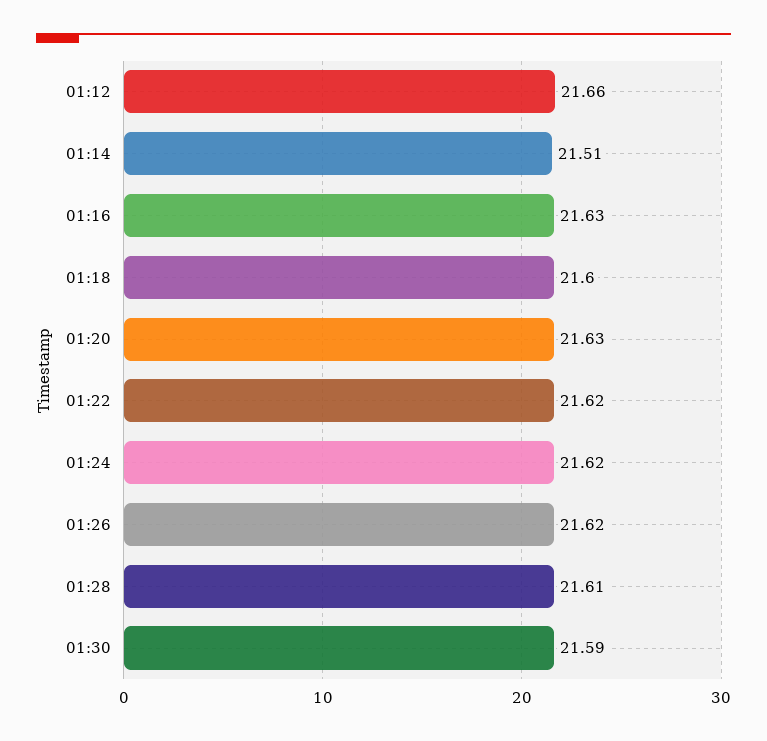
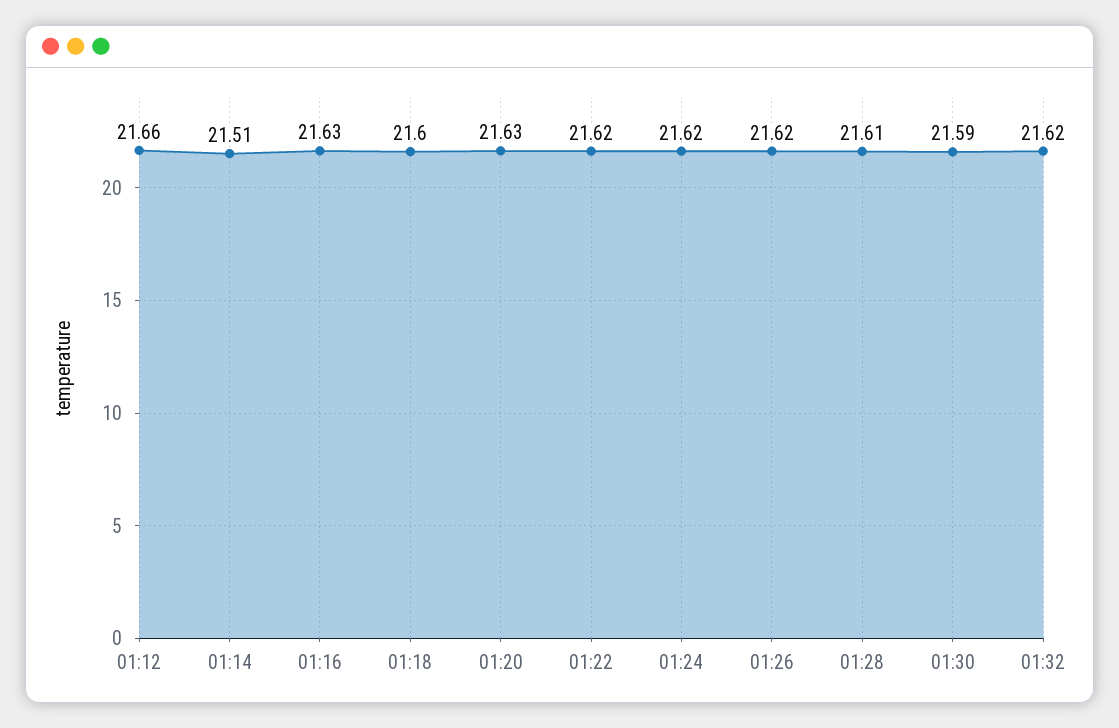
01:32: none -> 21.62

